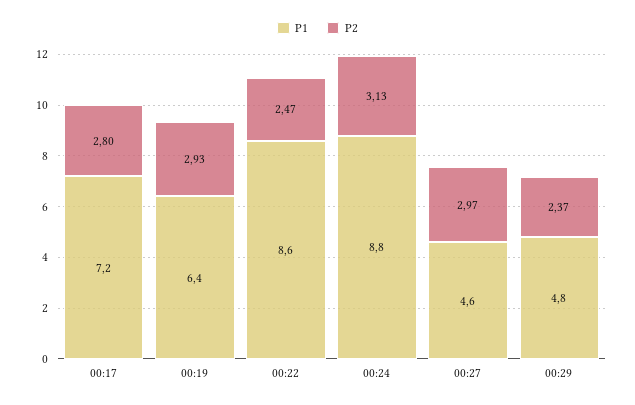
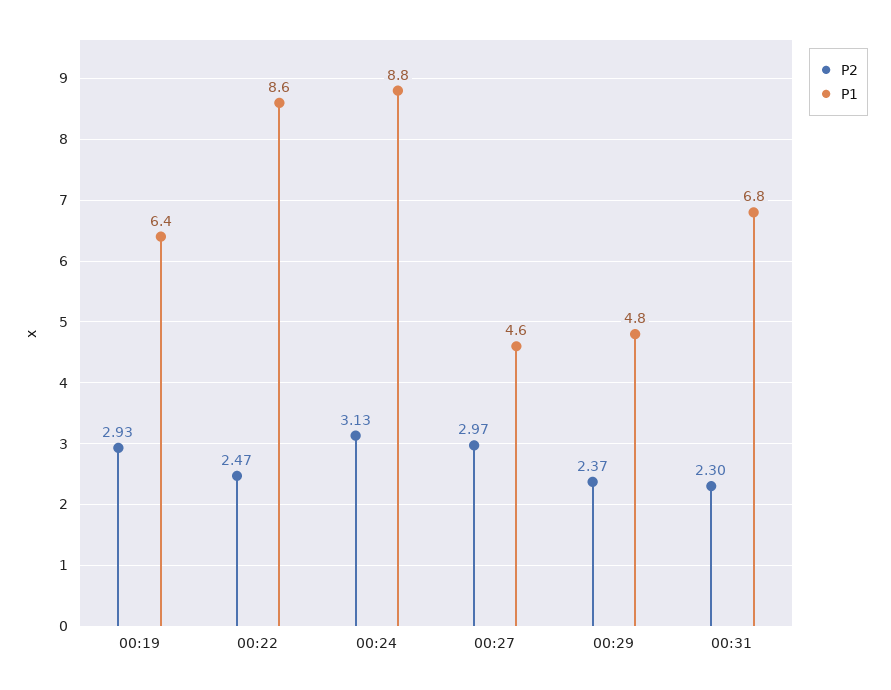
P1, 00:17: 7.2 -> none
P2, 00:17: 2.8 -> none
P2, 00:31: none -> 2.3
P1, 00:31: none -> 6.8

